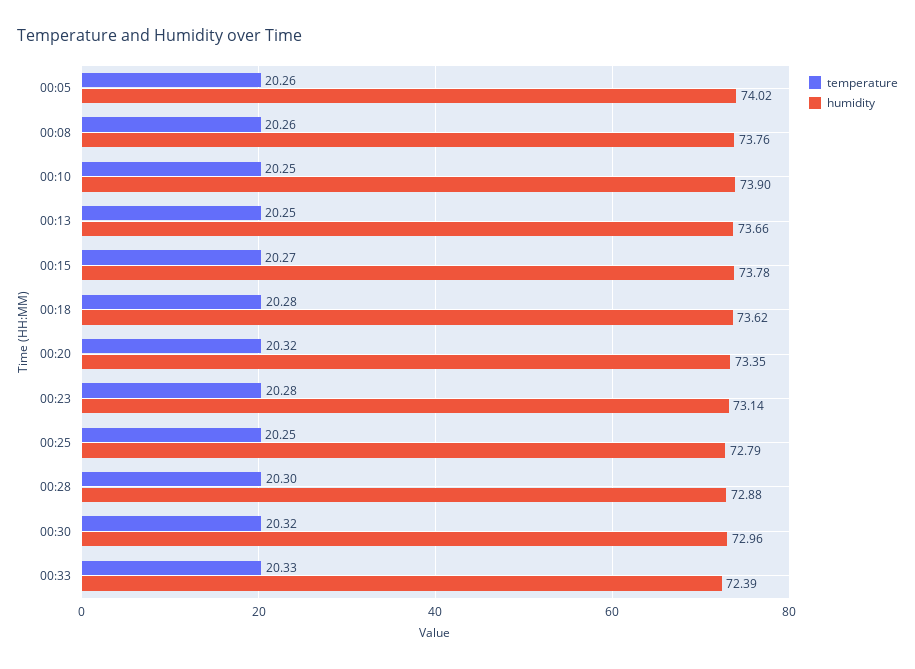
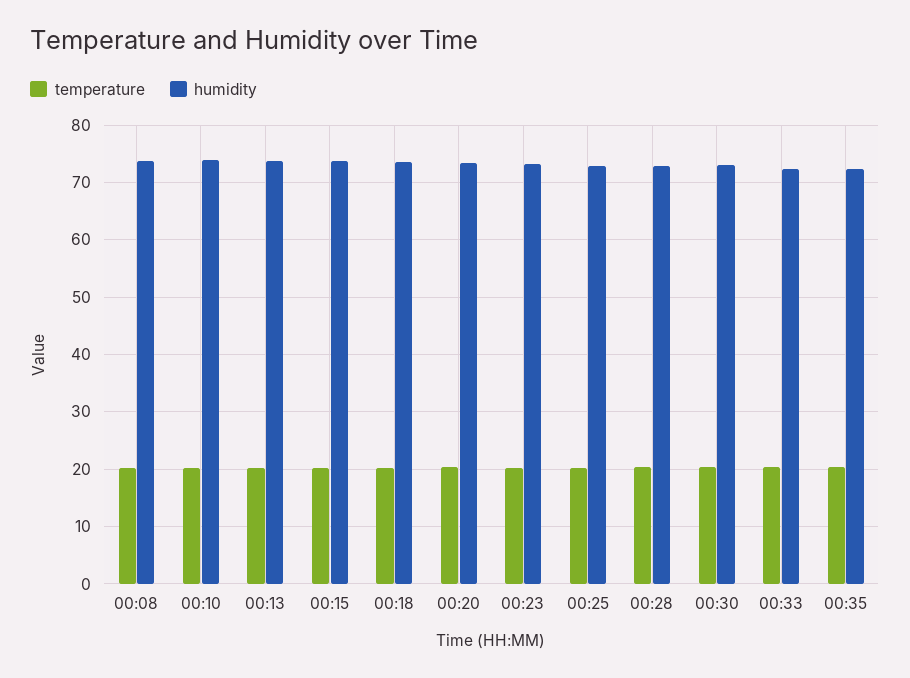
temperature, 00:05: 20.26 -> none
humidity, 00:05: 74.02 -> none
temperature, 00:35: none -> 20
humidity, 00:35: none -> 72

